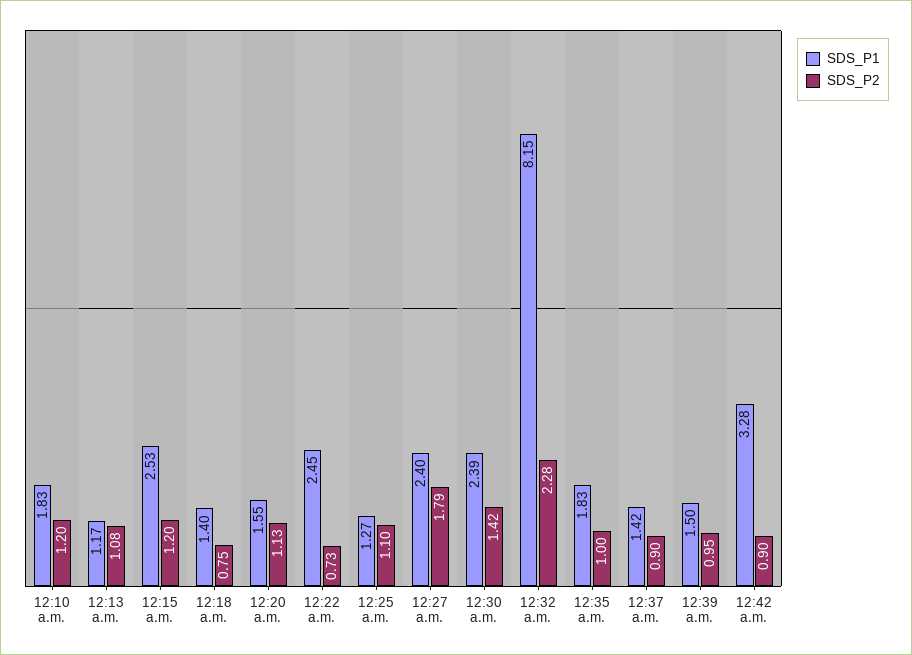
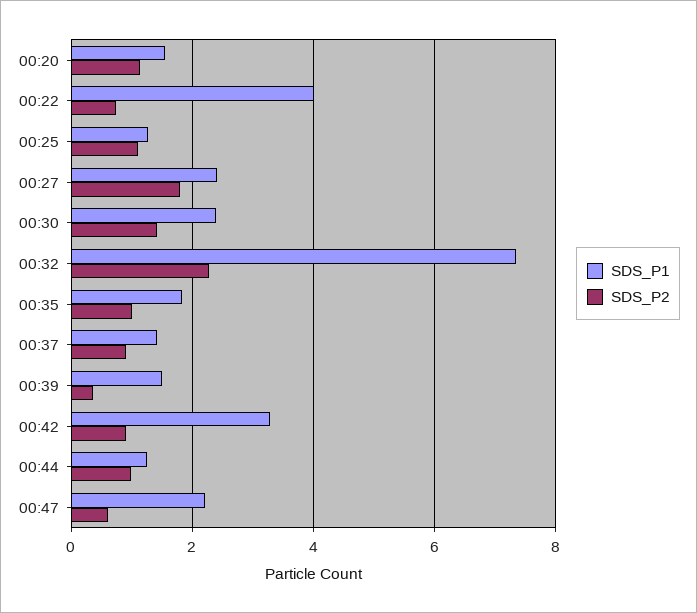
SDS_P1, 12:10 a.m.: 1.83 -> none
SDS_P2, 12:10 a.m.: 1.2 -> none
SDS_P1, 12:13 a.m.: 1.17 -> none
SDS_P2, 12:13 a.m.: 1.08 -> none
SDS_P1, 12:15 a.m.: 2.53 -> none
SDS_P2, 12:15 a.m.: 1.2 -> none
SDS_P1, 12:18 a.m.: 1.4 -> none
SDS_P2, 12:18 a.m.: 0.75 -> none
SDS_P1, 12:22 a.m.: 2.45 -> 4
SDS_P1, 12:32 a.m.: 8.15 -> 7.4
SDS_P2, 12:39 a.m.: 0.95 -> 0.4
SDS_P1, 00:44: none -> 1.2
SDS_P2, 00:44: none -> 1
SDS_P1, 00:47: none -> 2.2
SDS_P2, 00:47: none -> 0.6

